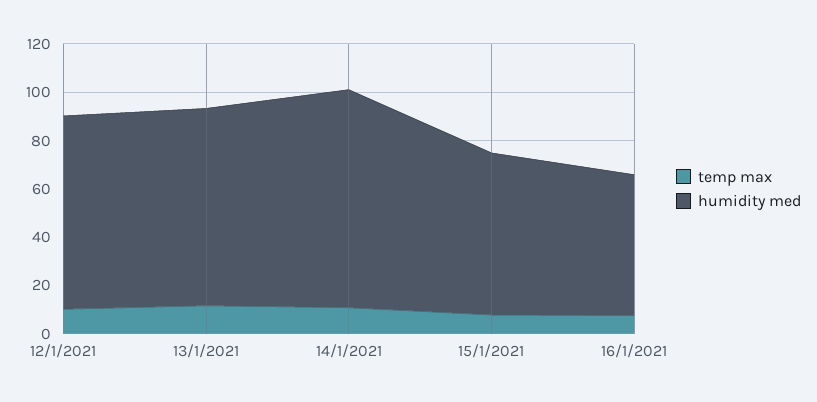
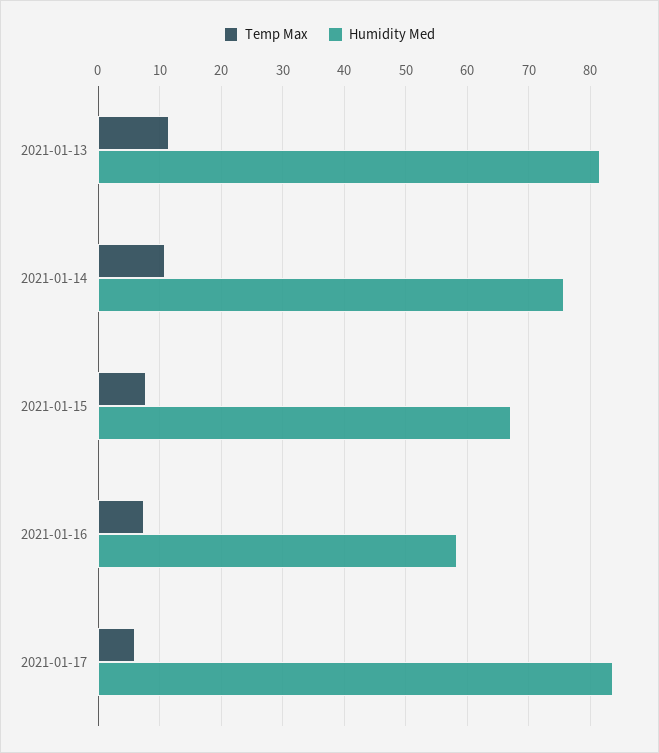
temp max, 12/1/2021: 10 -> none
humidity med, 12/1/2021: 80 -> none
humidity med, 14/1/2021: 90 -> 76
temp max, 2021-01-17: none -> 6
humidity med, 2021-01-17: none -> 84

